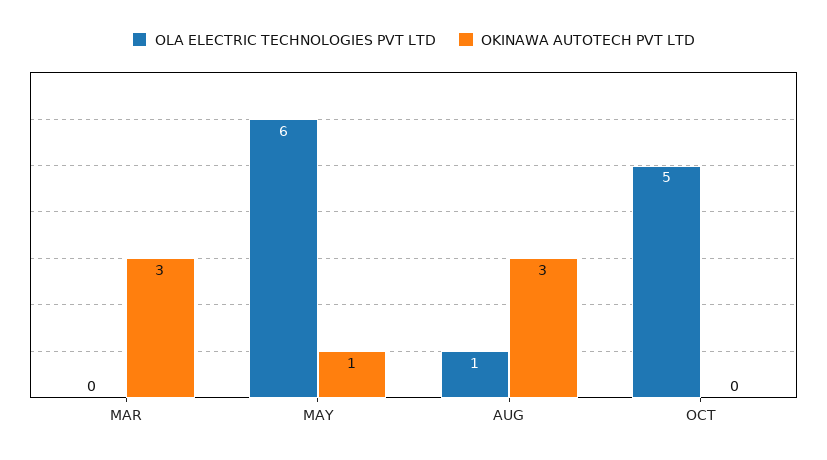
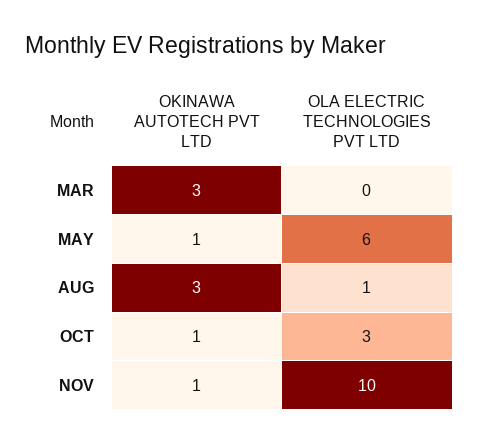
OLA ELECTRIC TECHNOLOGIES PVT LTD, OCT: 5 -> 3
OKINAWA AUTOTECH PVT LTD, OCT: 0 -> 1
OKINAWA AUTOTECH PVT LTD, NOV: none -> 1
OLA ELECTRIC TECHNOLOGIES PVT LTD, NOV: none -> 10

